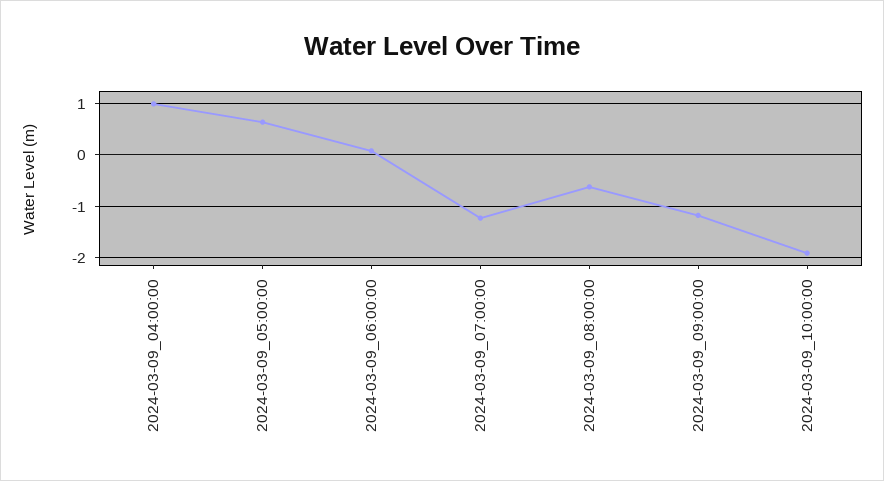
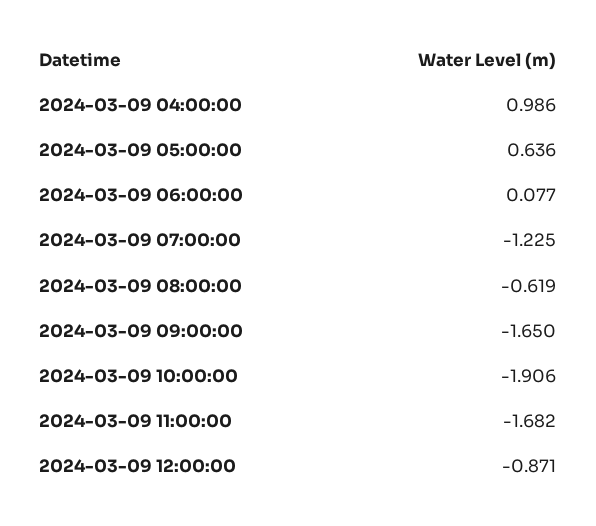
2024-03-09_09:00:00: -1.2 -> -1.65
2024-03-09 11:00:00: none -> -1.682
2024-03-09 12:00:00: none -> -0.871

